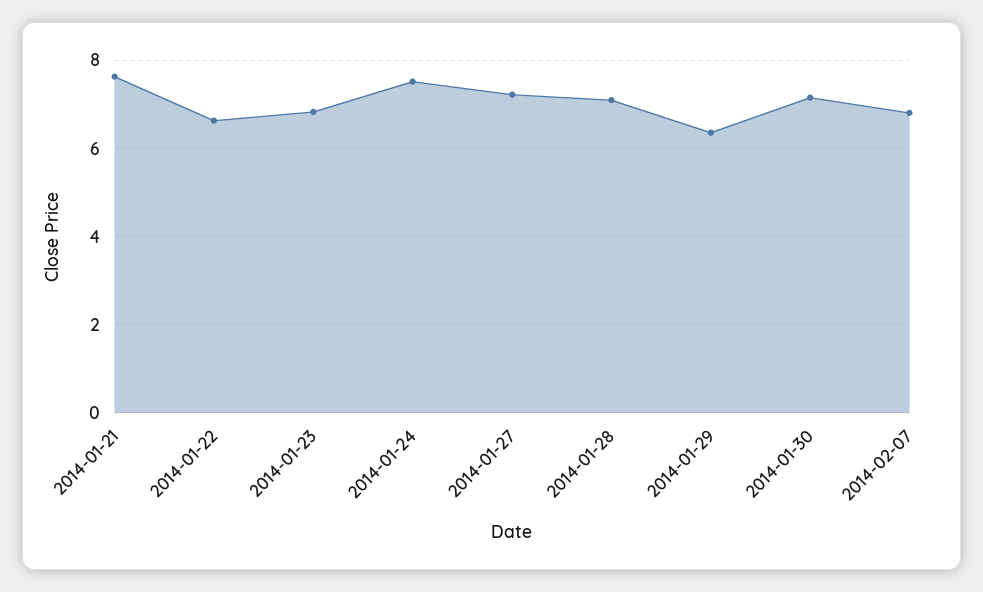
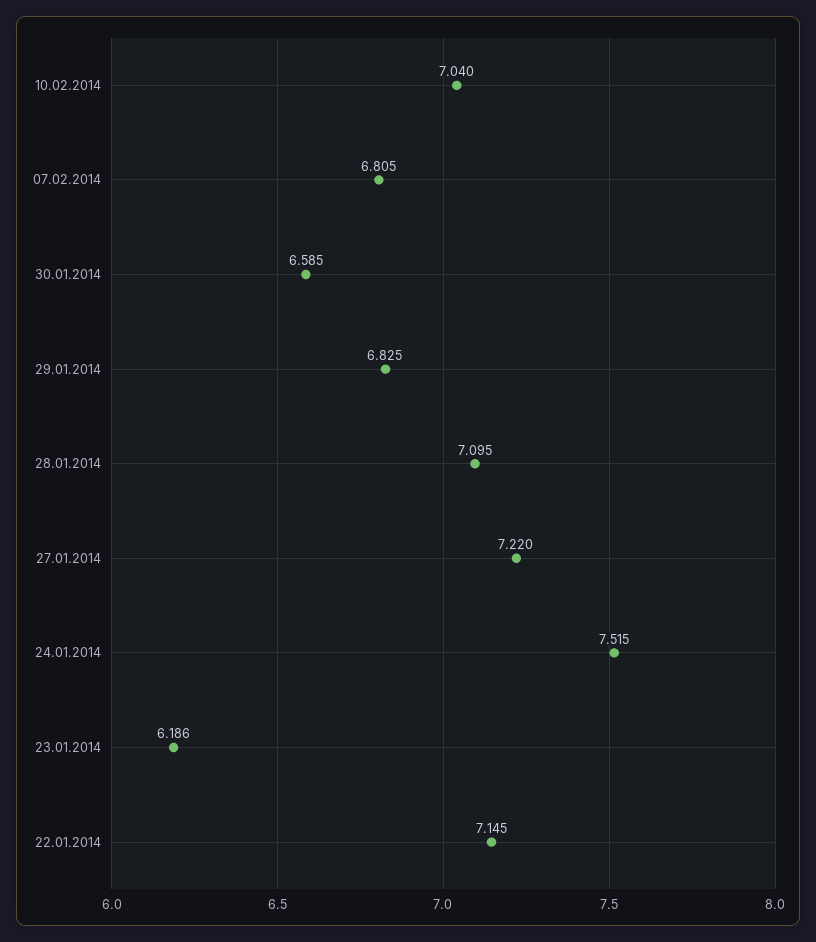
2014-01-21: 7.6 -> none
2014-01-22: 6.6 -> 7.145
2014-01-23: 6.8 -> 6.186
2014-01-29: 6.4 -> 6.825
2014-01-30: 7.2 -> 6.585
10.02.2014: none -> 7.04

